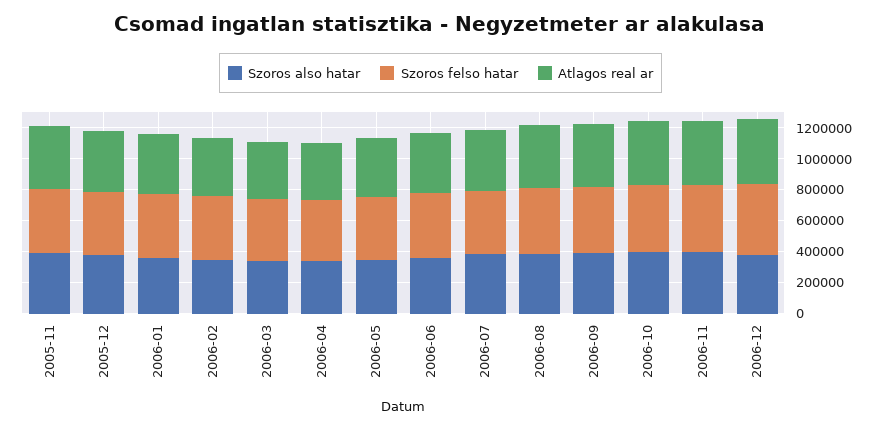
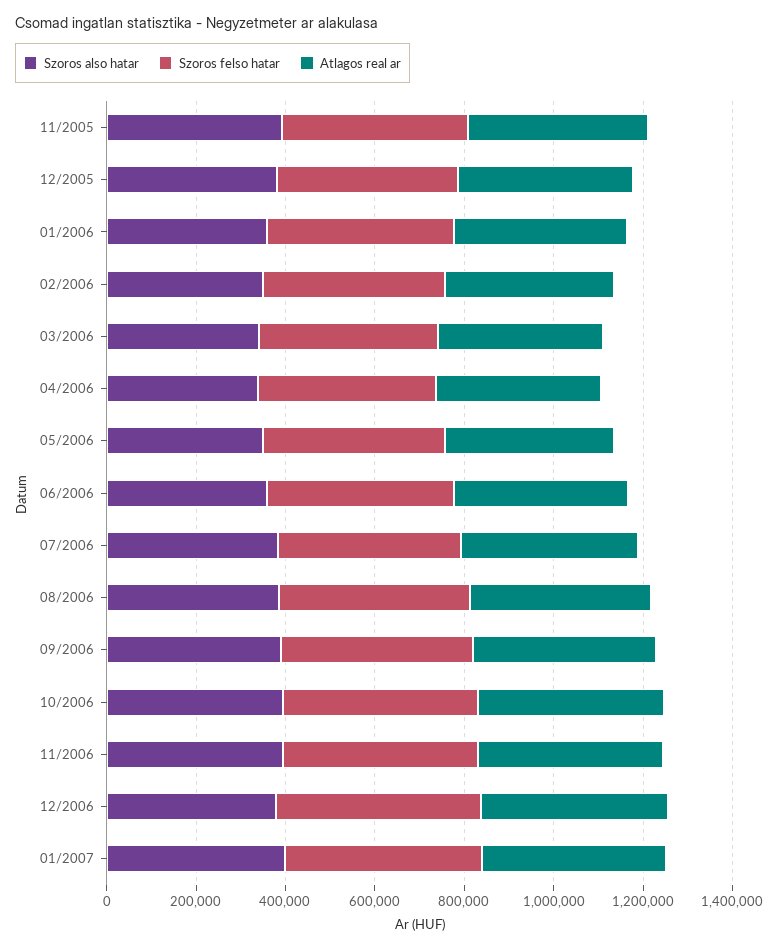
Szoros also hatar, 01/2007: none -> 400000
Szoros felso hatar, 01/2007: none -> 450000
Atlagos real ar, 01/2007: none -> 400000

